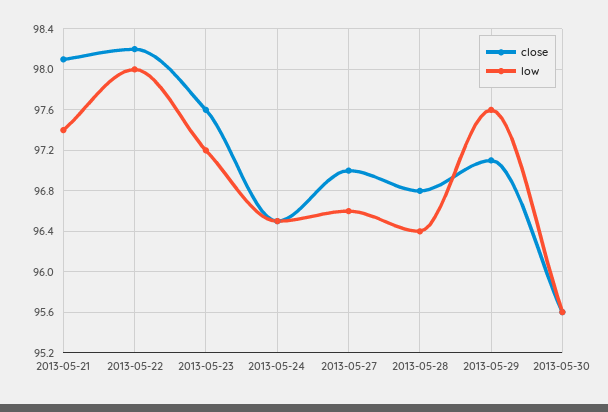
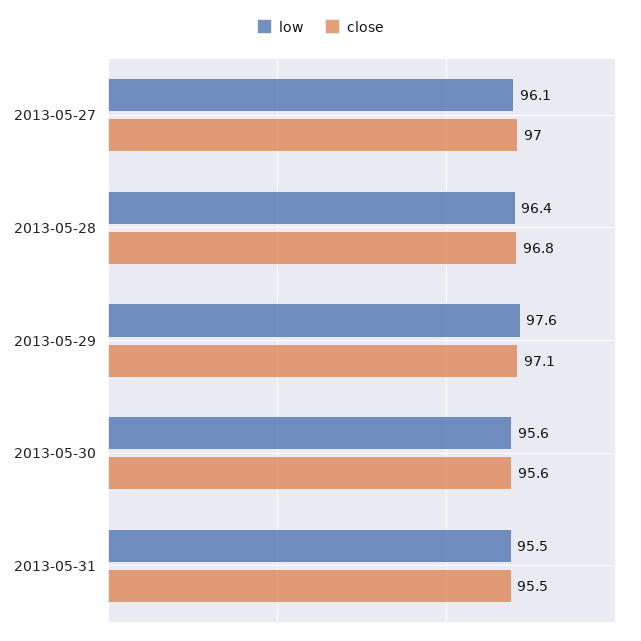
close, 2013-05-21: 98.1 -> none
low, 2013-05-21: 97.4 -> none
close, 2013-05-22: 98.2 -> none
low, 2013-05-22: 98 -> none
close, 2013-05-23: 97.6 -> none
low, 2013-05-23: 97.2 -> none
close, 2013-05-24: 96.5 -> none
low, 2013-05-24: 96.5 -> none
low, 2013-05-27: 96.6 -> 96.1
low, 2013-05-31: none -> 95.5
close, 2013-05-31: none -> 95.5

